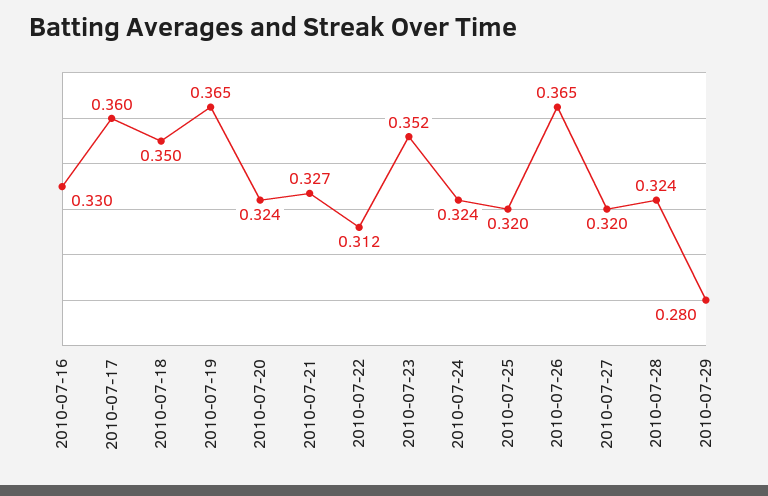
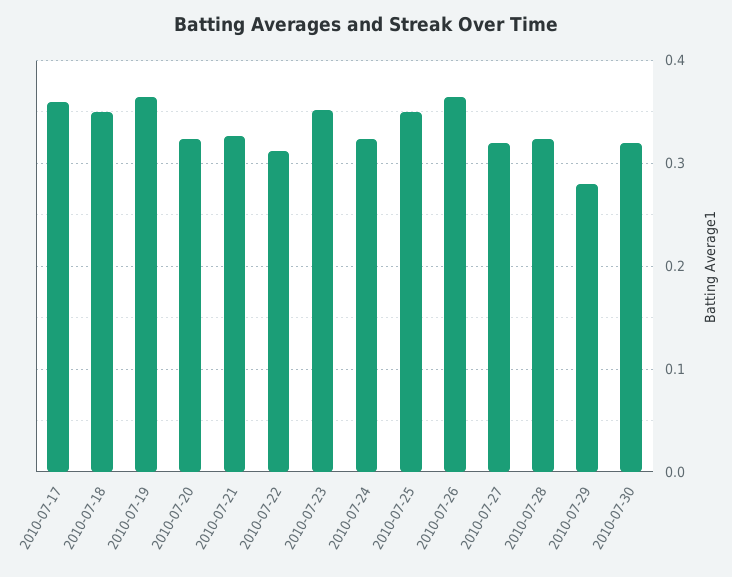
2010-07-16: 0.33 -> none
2010-07-25: 0.32 -> 0.35
2010-07-30: none -> 0.32

